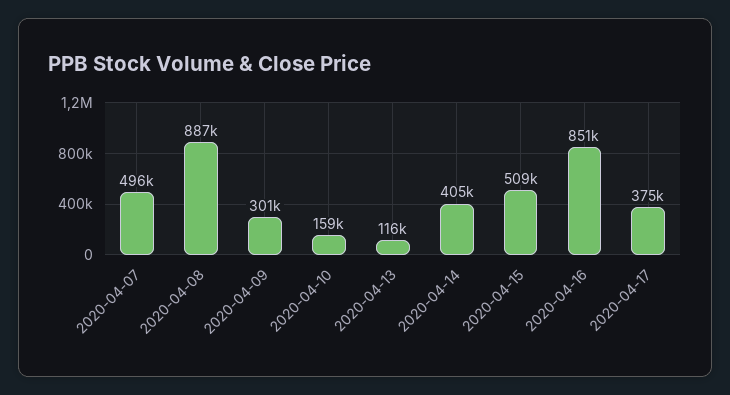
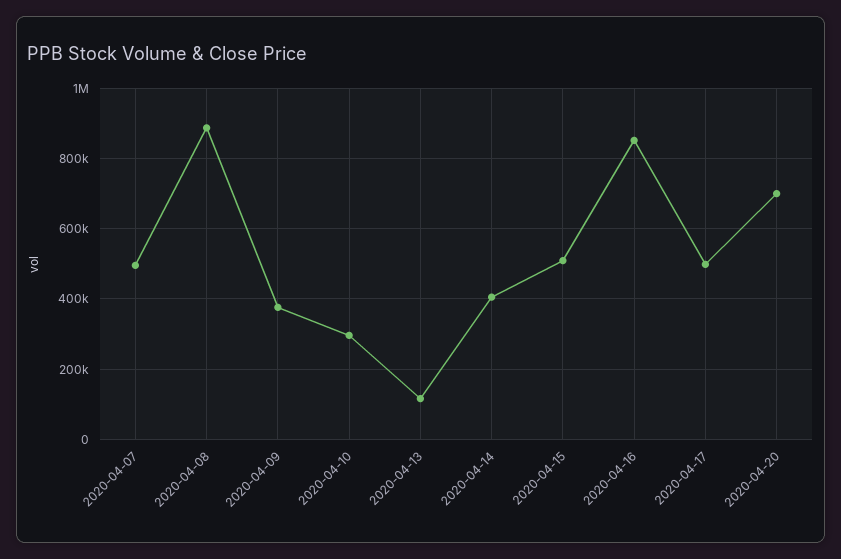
2020-04-09: 301000 -> 380000
2020-04-10: 159000 -> 300000
2020-04-17: 375000 -> 500000
2020-04-20: none -> 700000

